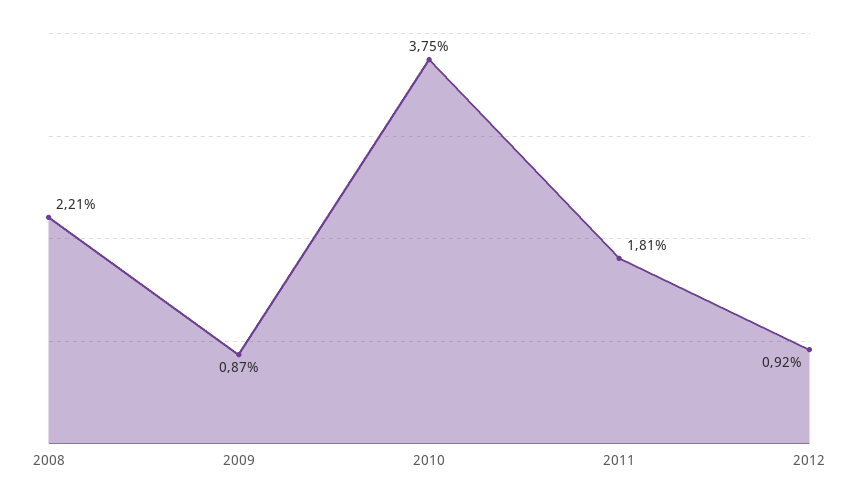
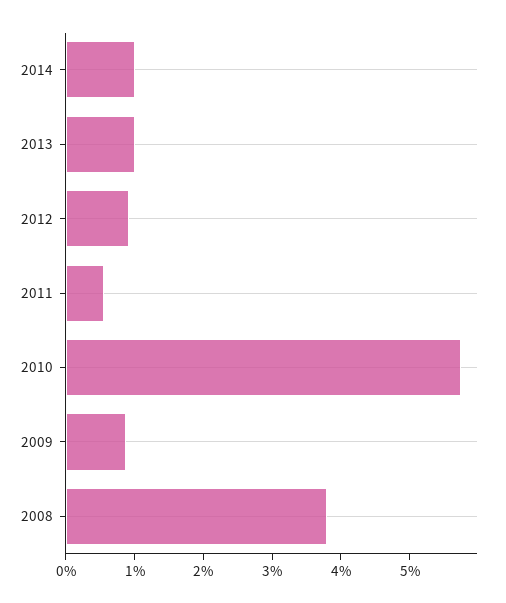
2008: 2.21 -> 3.8
2010: 3.75 -> 5.8
2011: 1.81 -> 0.6
2014: none -> 1
2013: none -> 1

